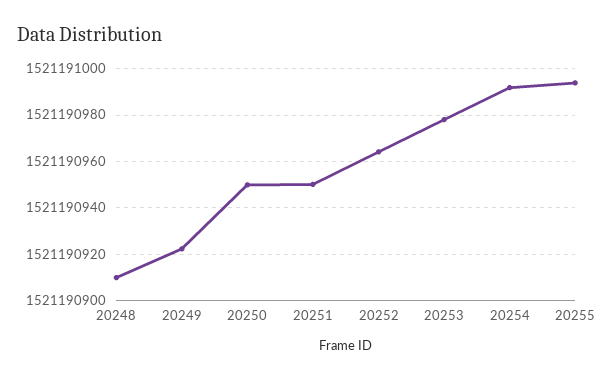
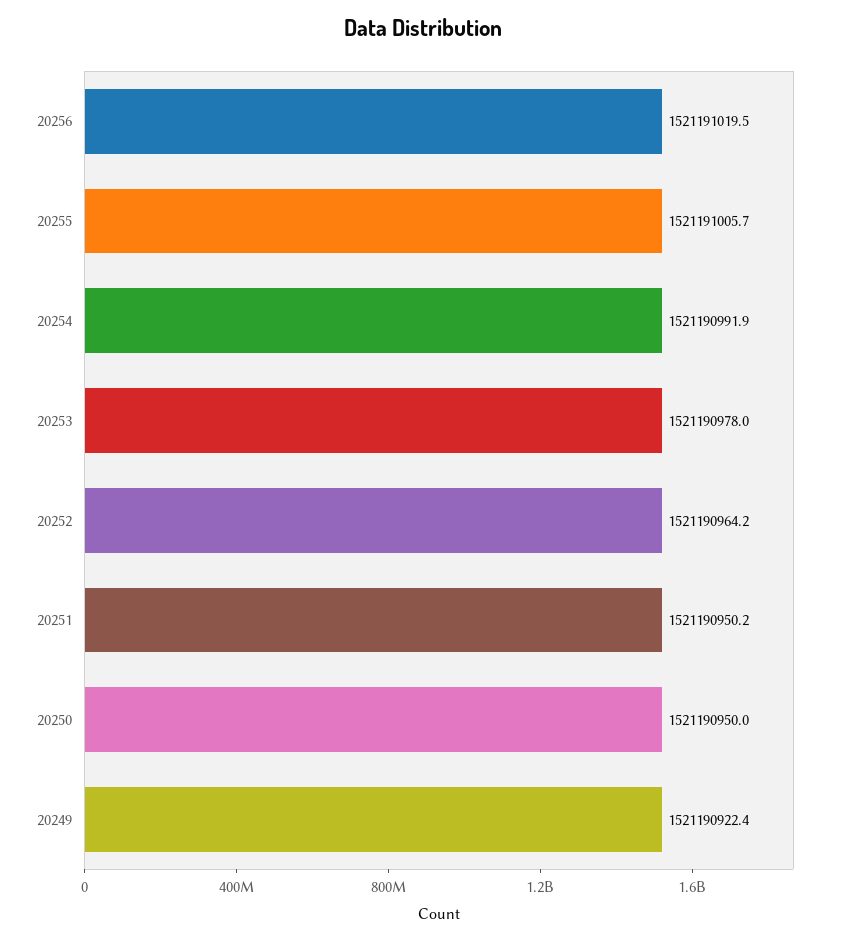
20248: 1521190910 -> none
20255: 1521190995 -> 1521191005.7
20256: none -> 1521191019.5

